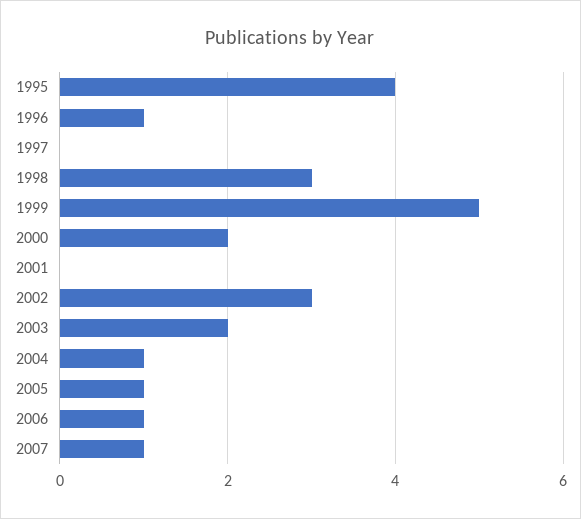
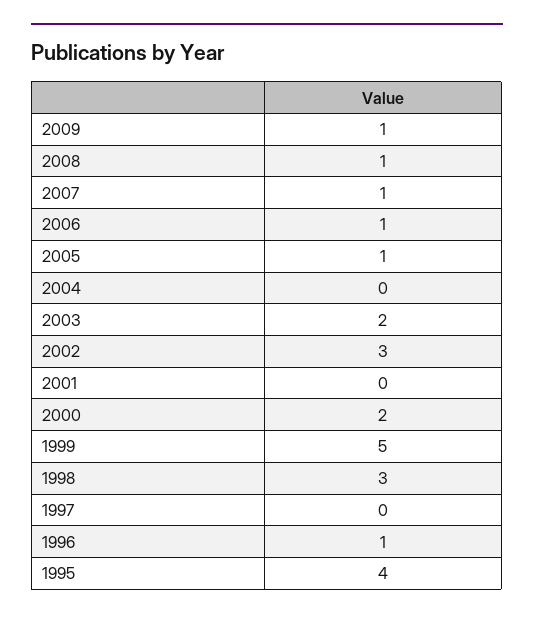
2004: 1 -> 0
2009: none -> 1
2008: none -> 1

